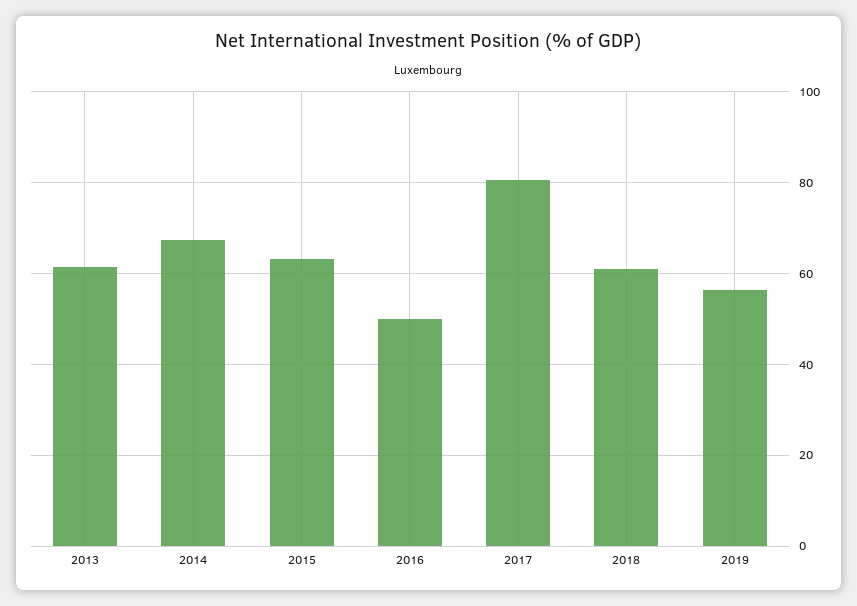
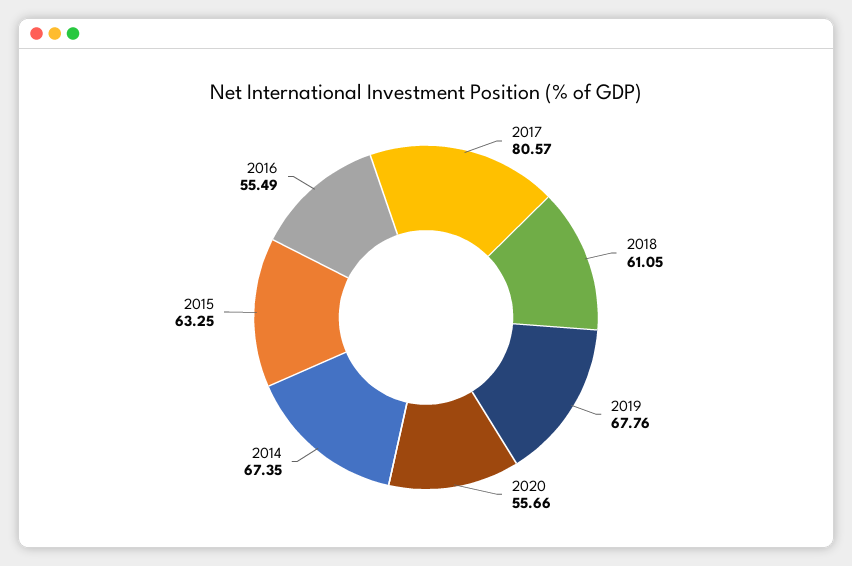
2013: 62 -> none
2016: 50 -> 55.49
2019: 56 -> 67.76
2020: none -> 55.66

